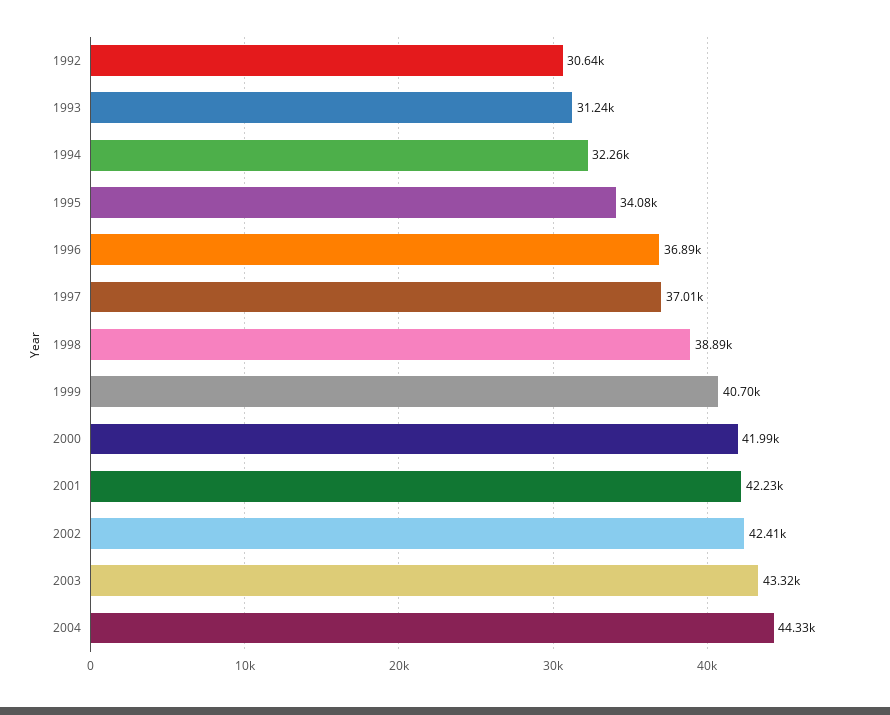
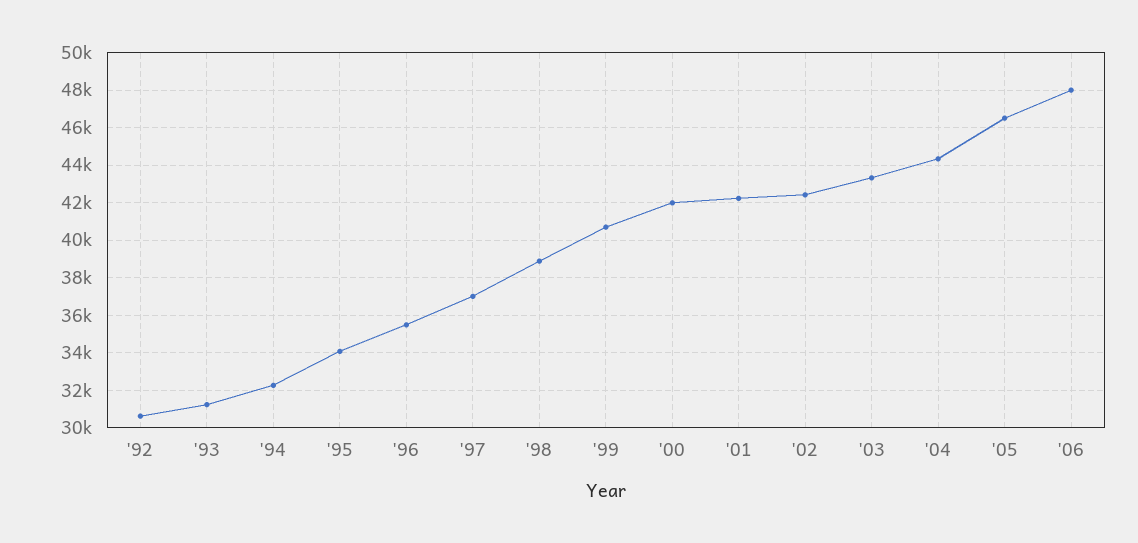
1996: 36890 -> 35500
'05: none -> 46500
'06: none -> 48000

